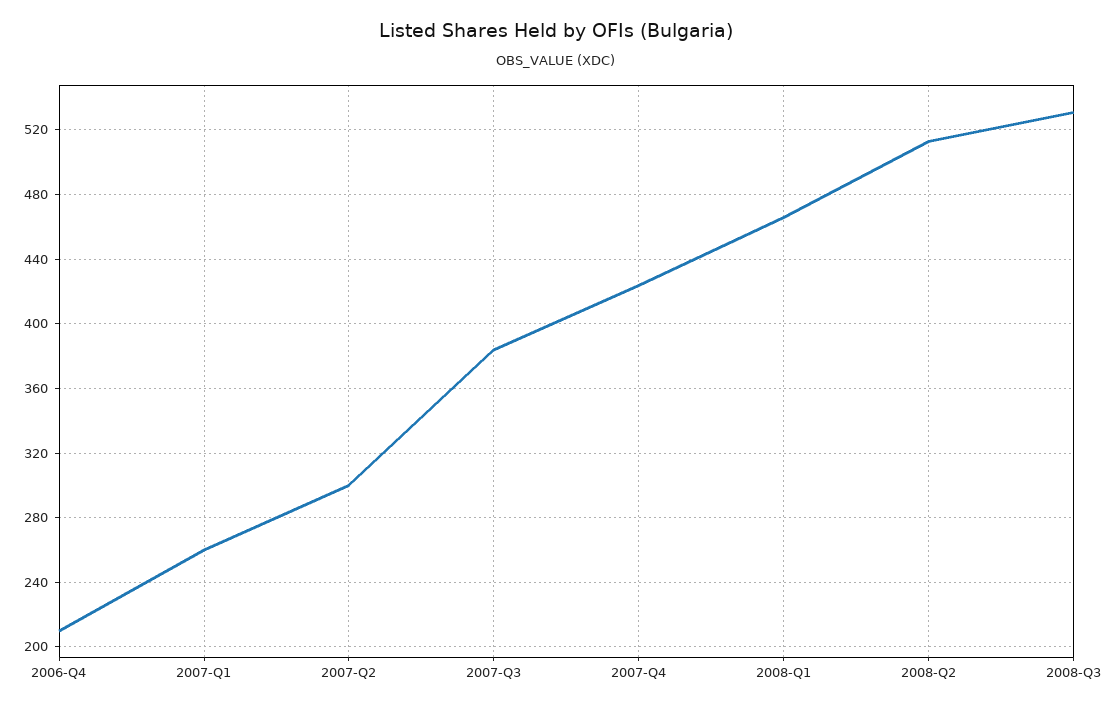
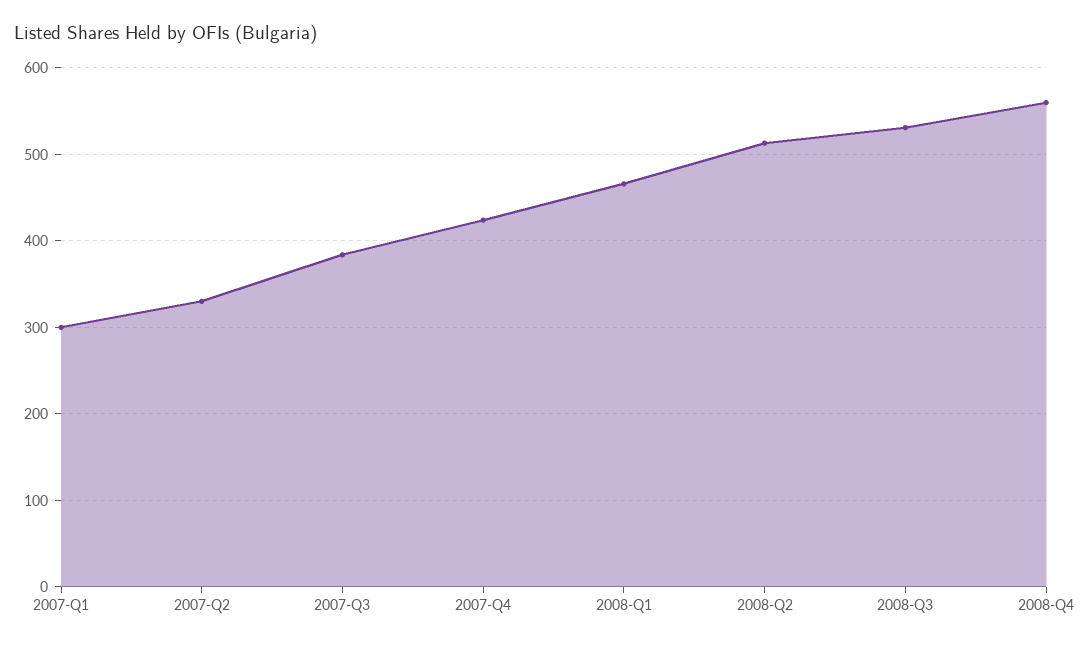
2006-Q4: 210 -> none
2007-Q1: 260 -> 300
2007-Q2: 300 -> 330
2008-Q4: none -> 560

